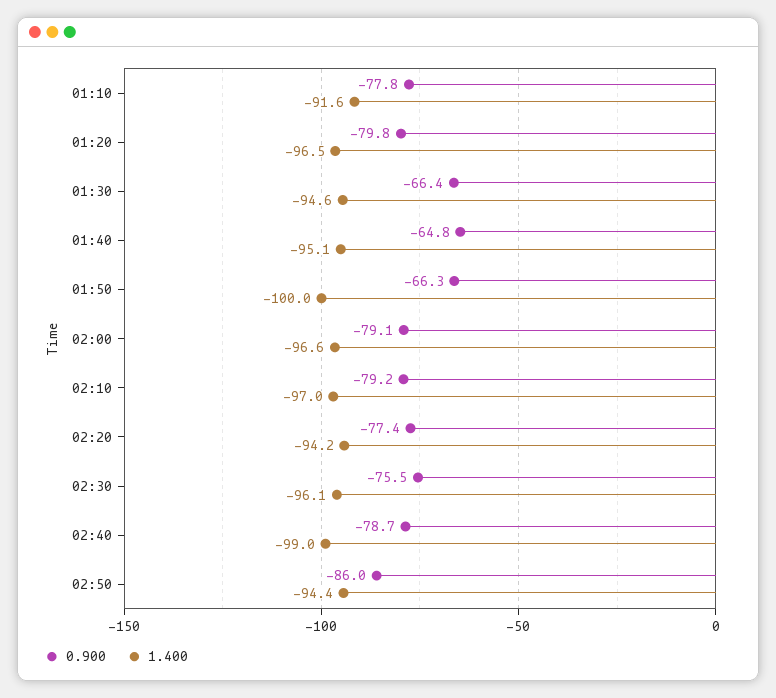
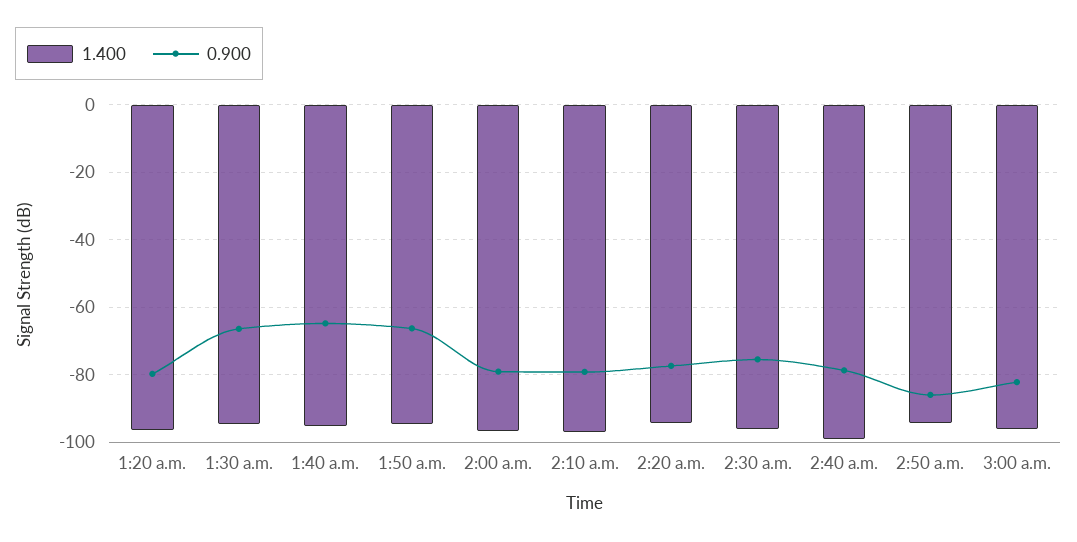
0.900, 01:10: -77.8 -> none
1.400, 01:10: -91.6 -> none
1.400, 01:50: -100 -> -94
1.400, 3:00 a.m.: none -> -96
0.900, 3:00 a.m.: none -> -82

